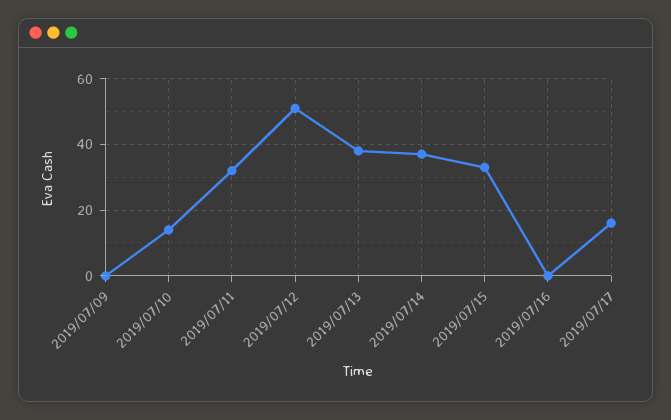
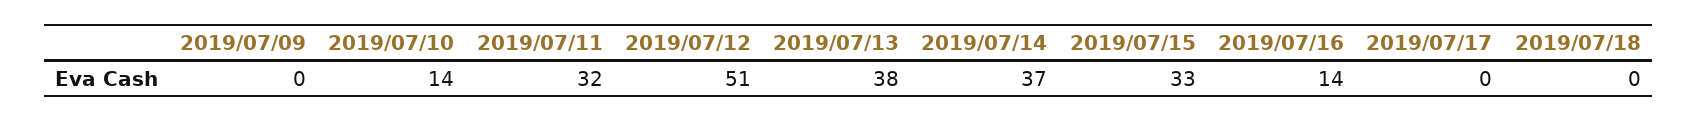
2019/07/16: 0 -> 14
2019/07/17: 15 -> 0
2019/07/18: none -> 0

